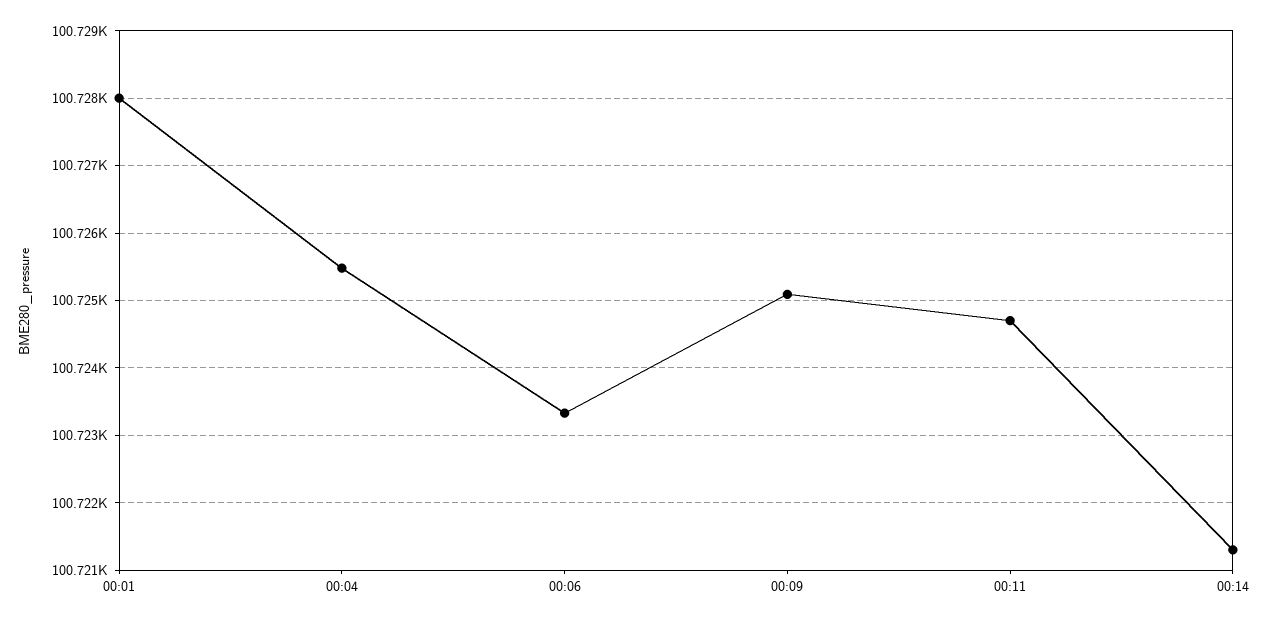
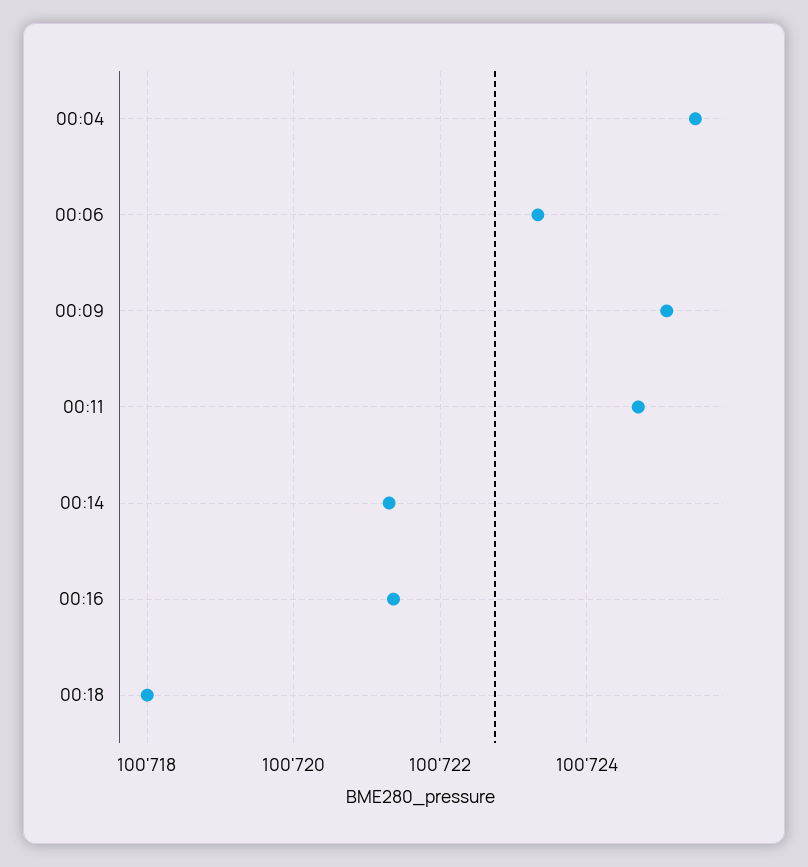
00:01: 100728 -> none
00:16: none -> 100721.4
00:18: none -> 100718

